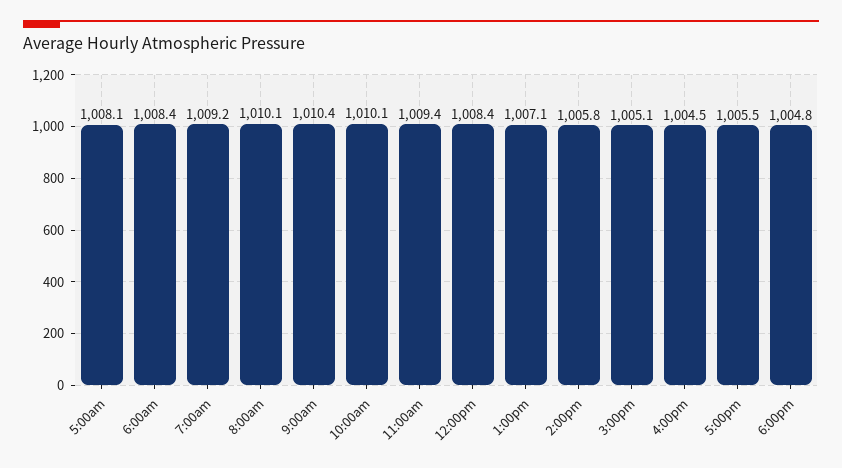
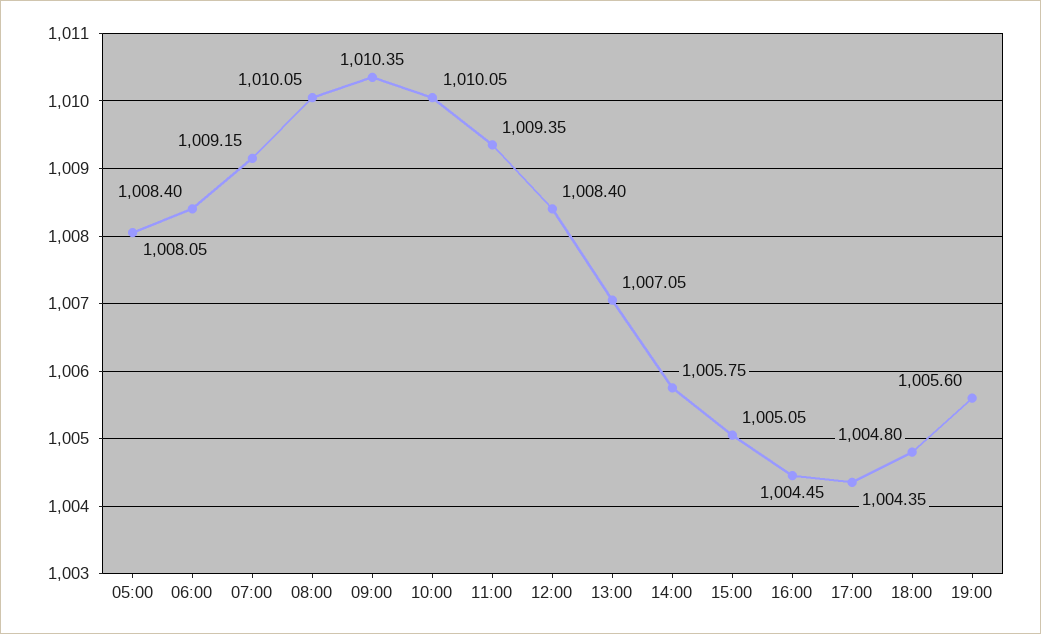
5:00pm: 1005.5 -> 1004.35
19:00: none -> 1005.6

